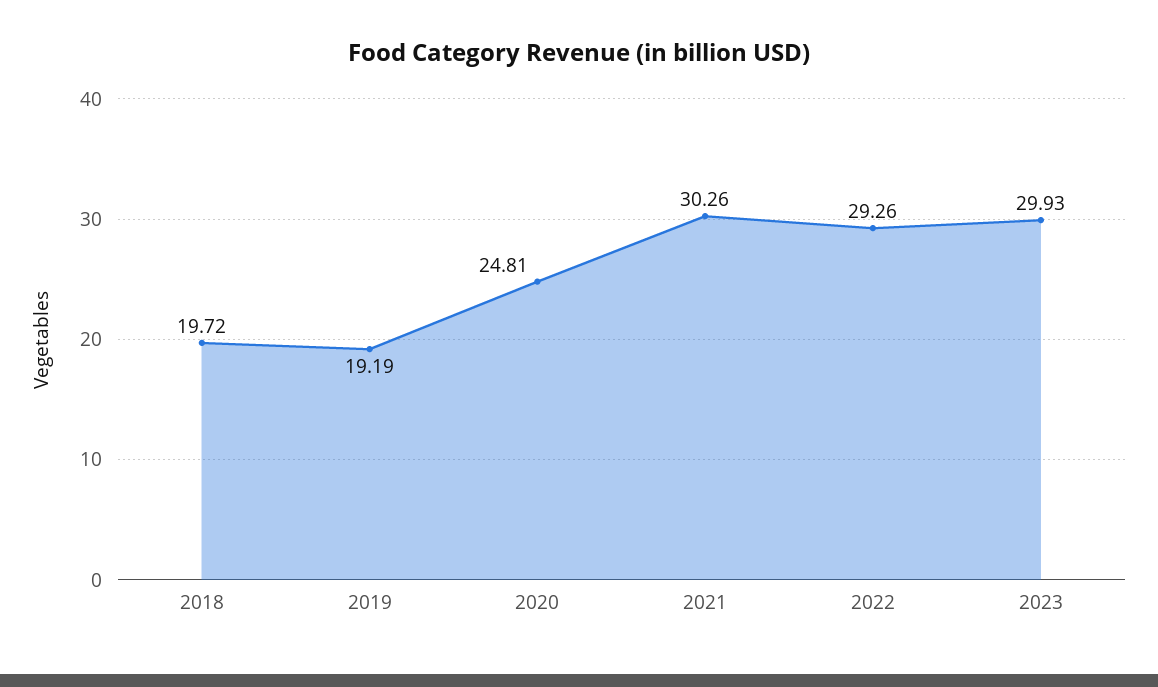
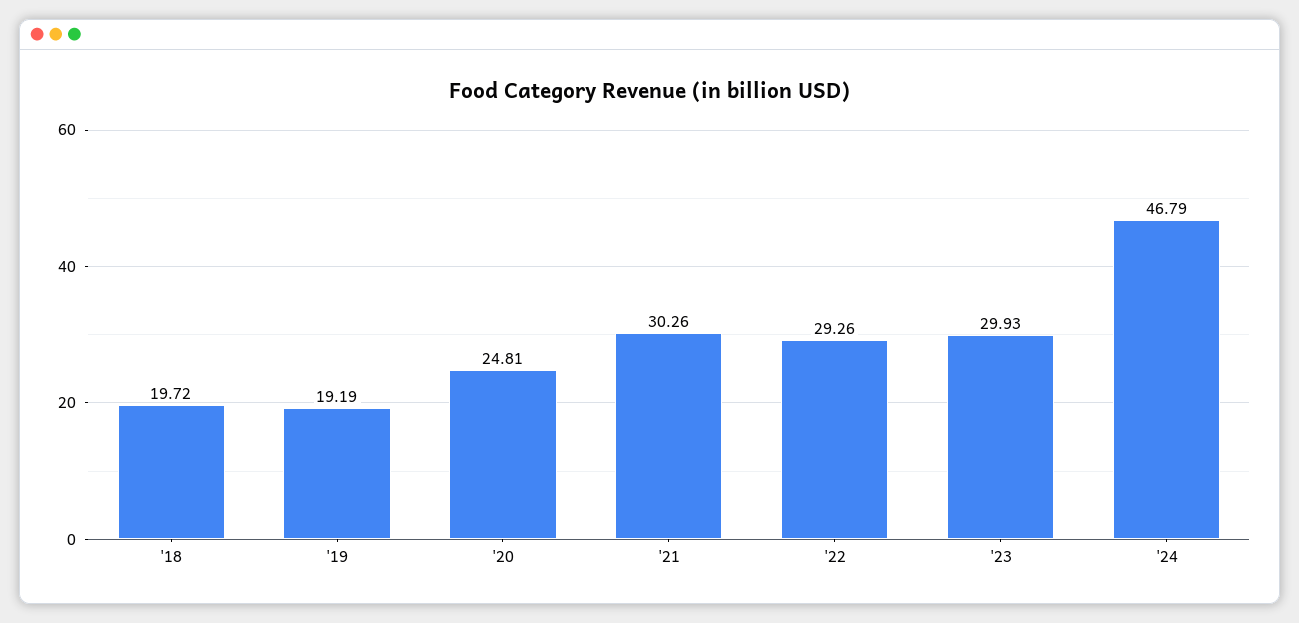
'24: none -> 46.79

